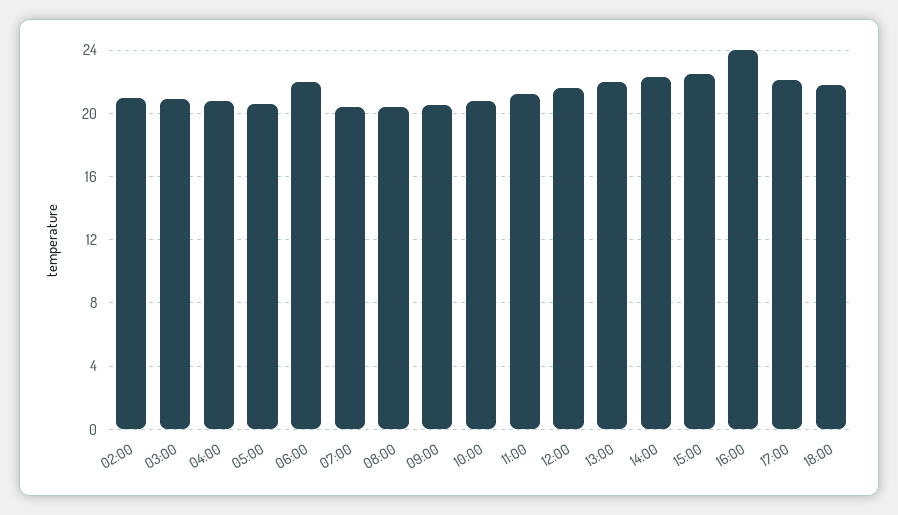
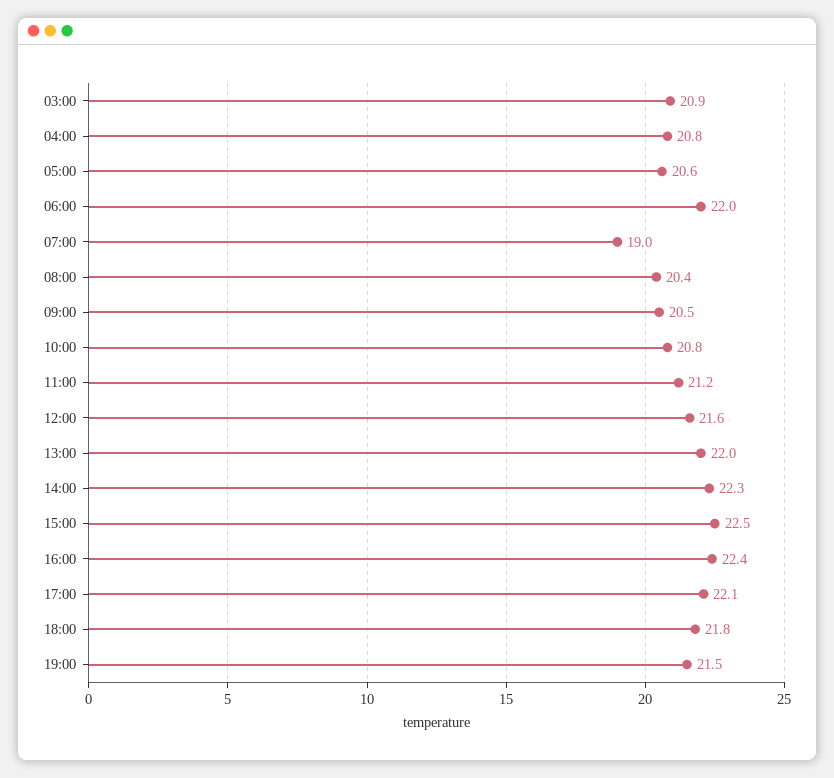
02:00: 21 -> none
07:00: 20.5 -> 19
16:00: 24 -> 22.4
19:00: none -> 21.5

